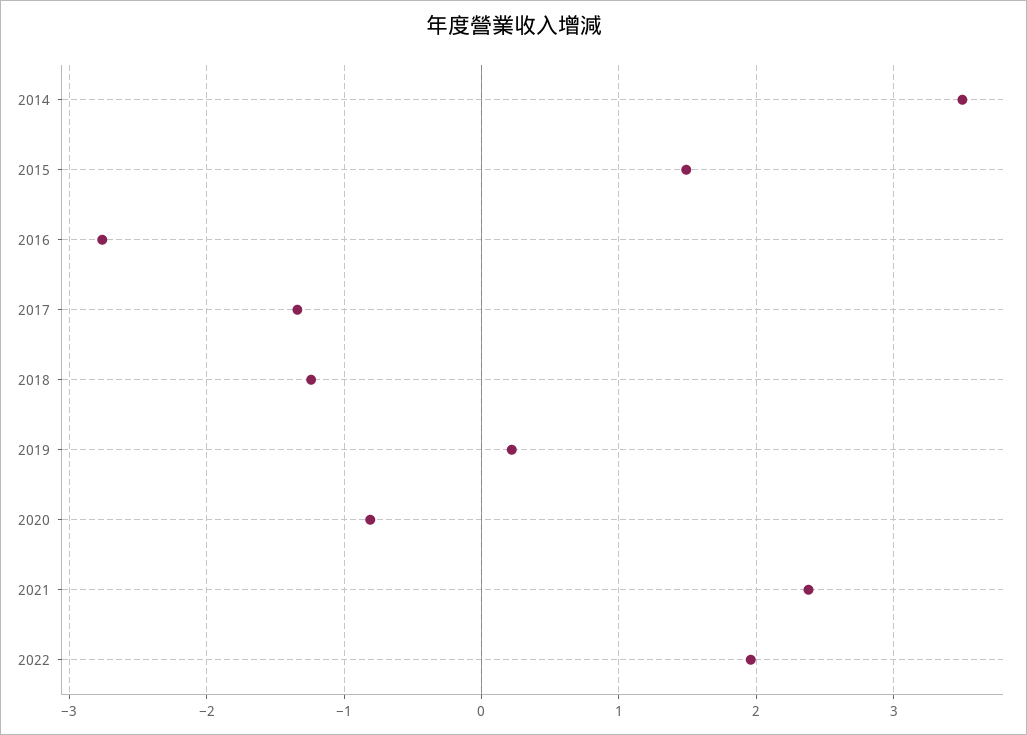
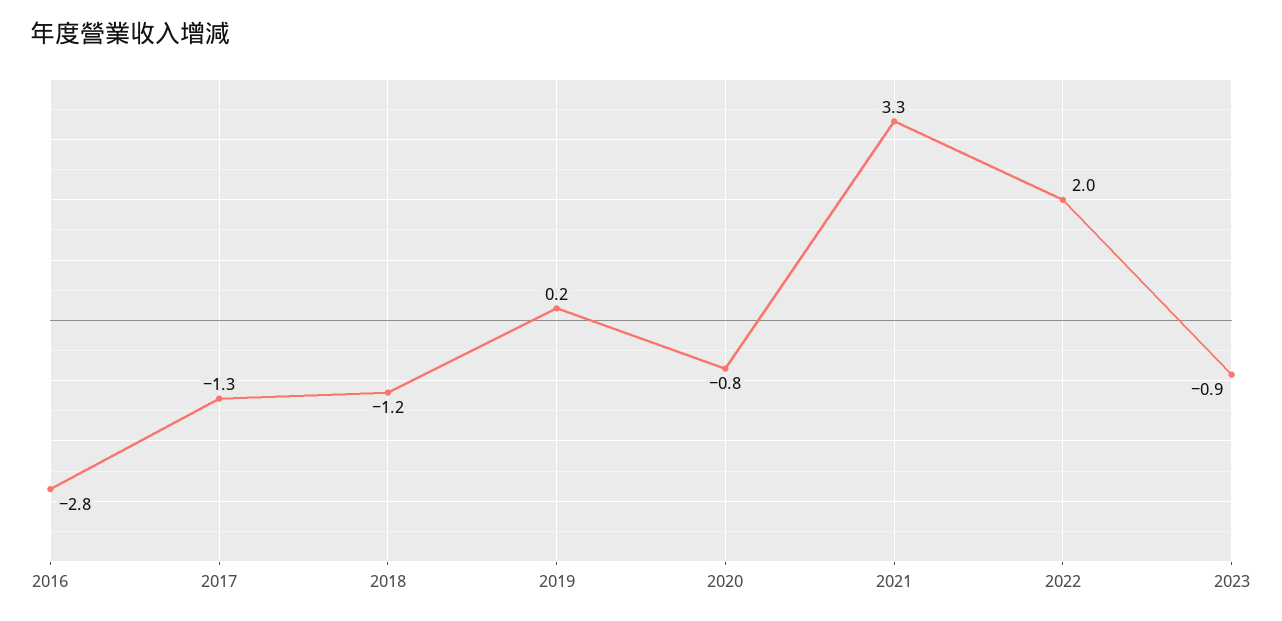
2014: 3.5 -> none
2015: 1.5 -> none
2021: 2.4 -> 3.3
2023: none -> -0.9

